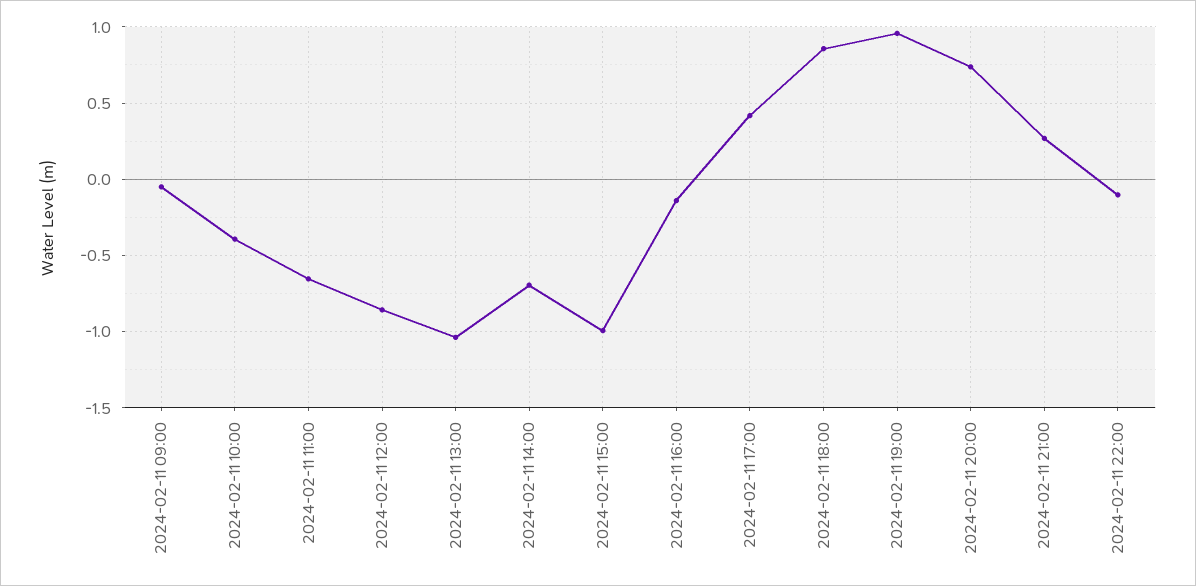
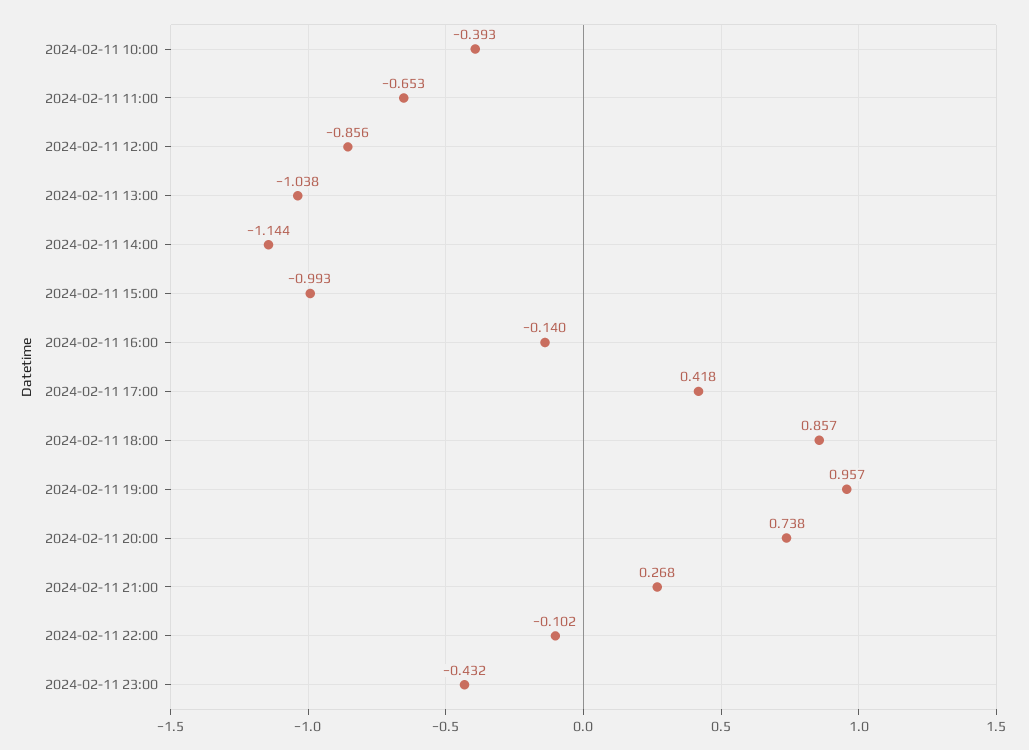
2024-02-11 09:00: -0.05 -> none
2024-02-11 14:00: -0.7 -> -1.144
2024-02-11 23:00: none -> -0.432

